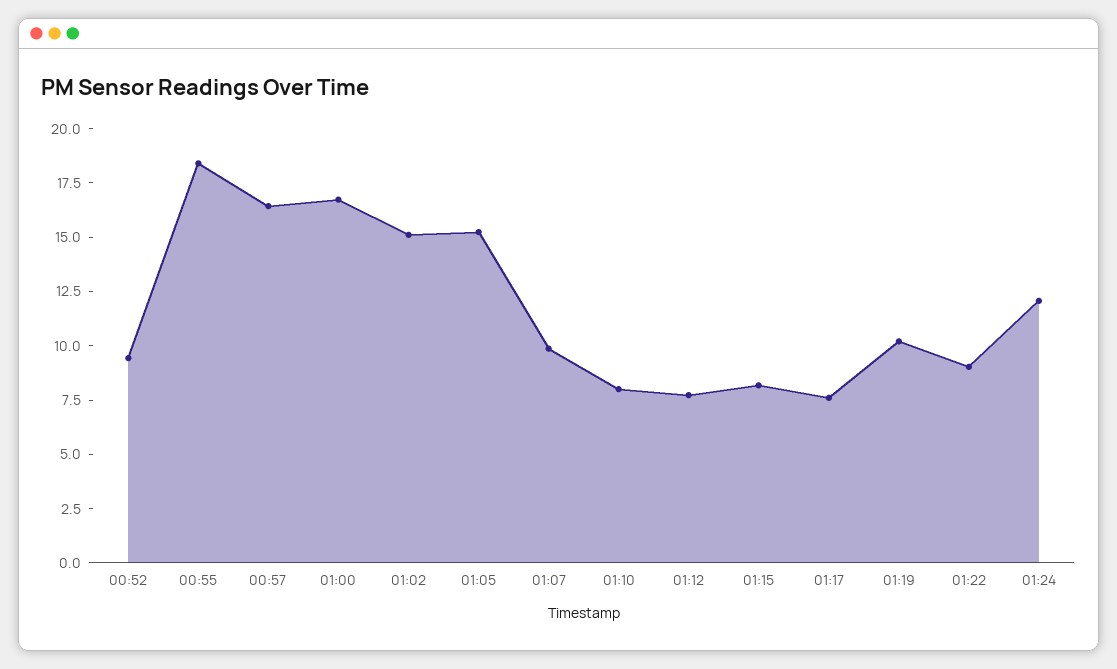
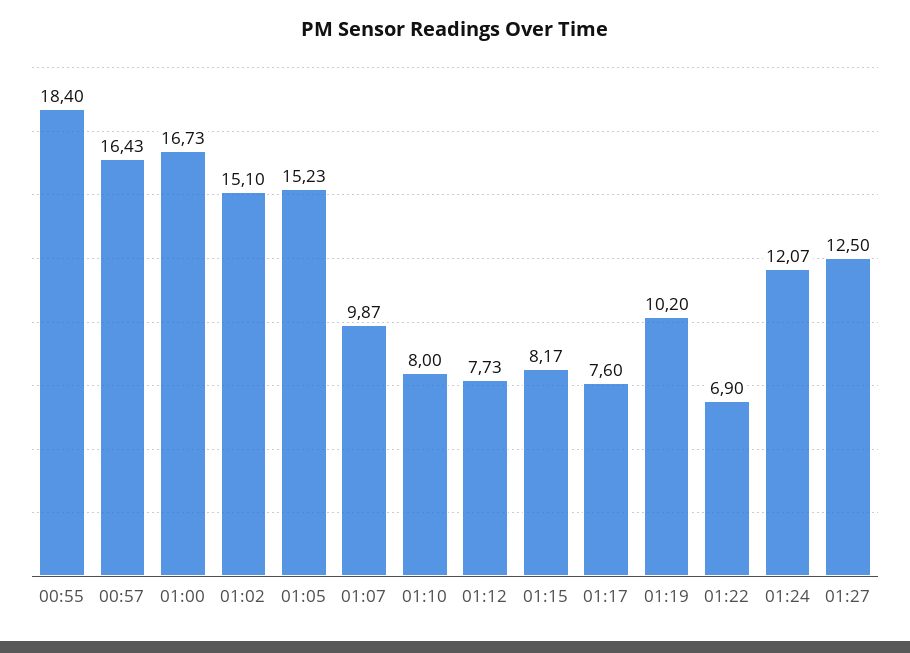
00:52: 9.5 -> none
01:22: 9 -> 6.9
01:27: none -> 12.5

